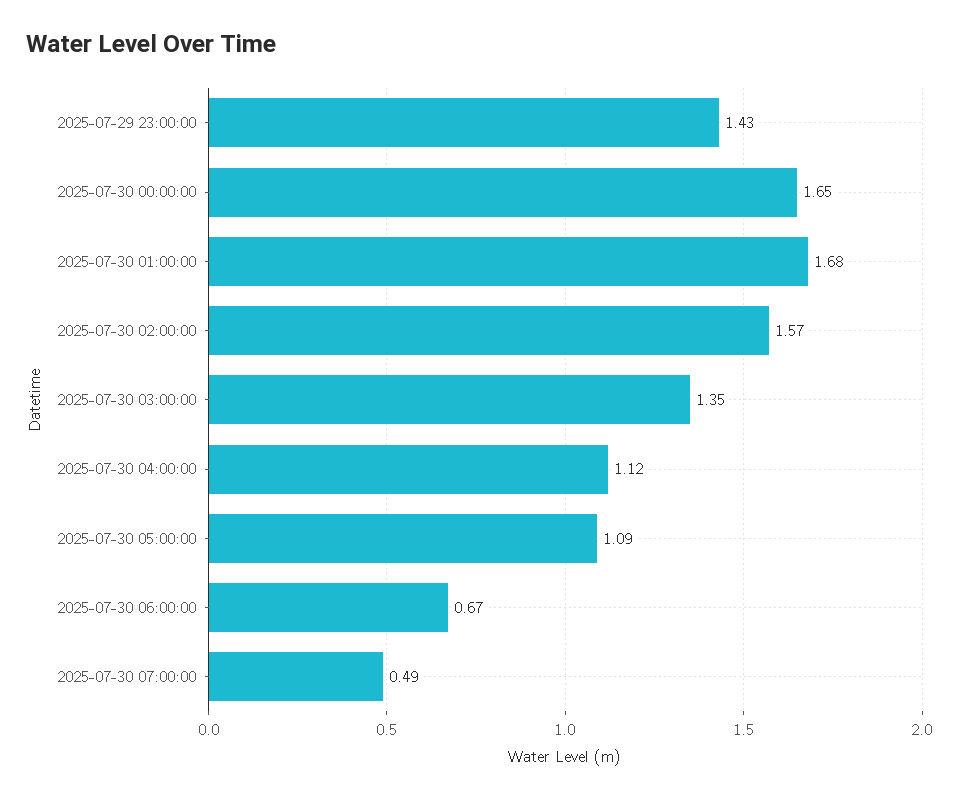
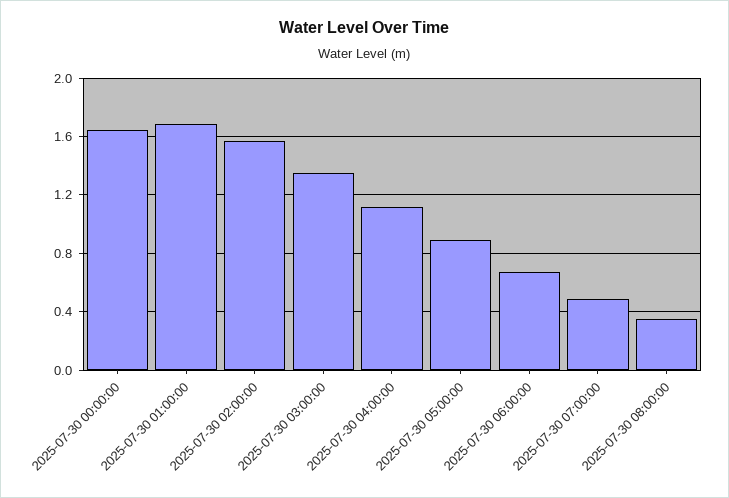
2025-07-29 23:00:00: 1.43 -> none
2025-07-30 05:00:00: 1.09 -> 0.9
2025-07-30 08:00:00: none -> 0.35

